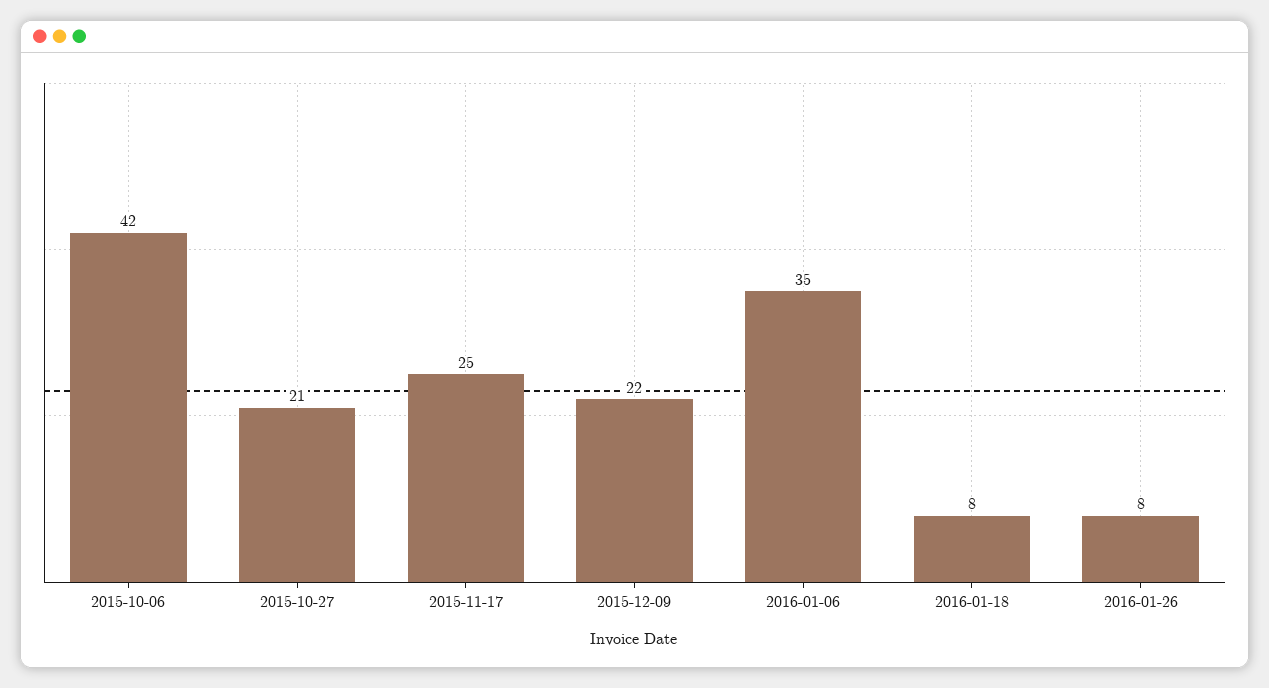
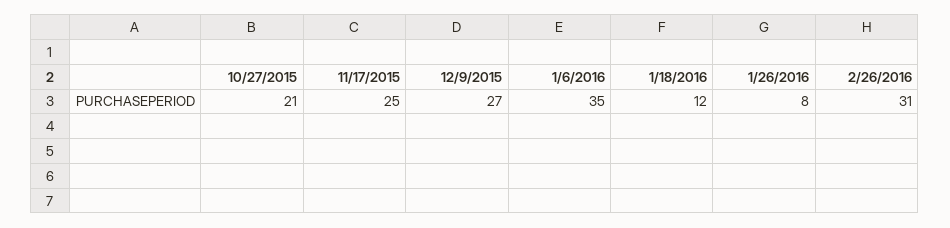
2015-10-06: 42 -> none
2015-12-09: 22 -> 27
2016-01-18: 8 -> 12
2/26/2016: none -> 31

